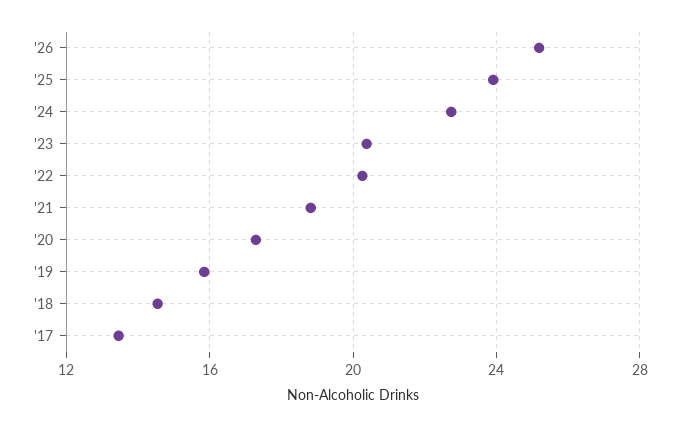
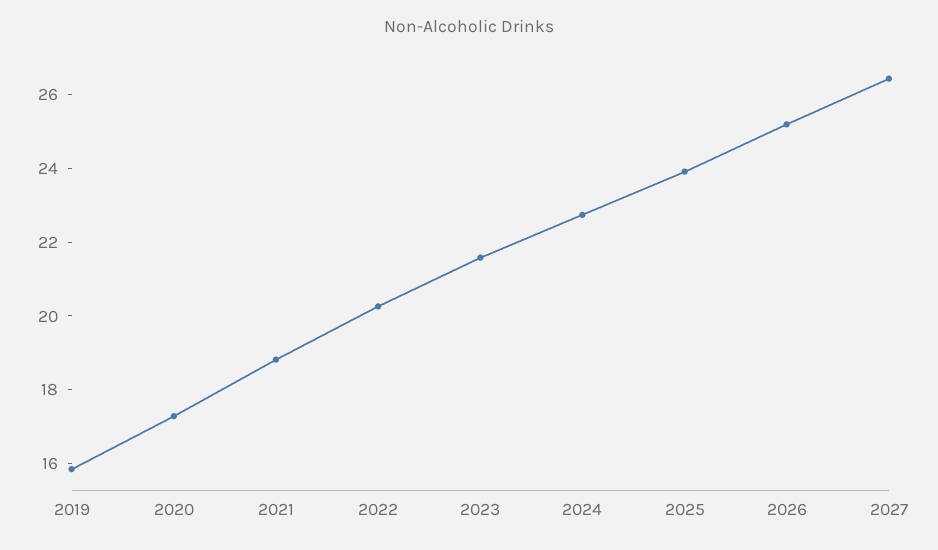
'23: 20.5 -> 21.5
'18: 14.5 -> none
'17: 13.5 -> none
2027: none -> 26.5

